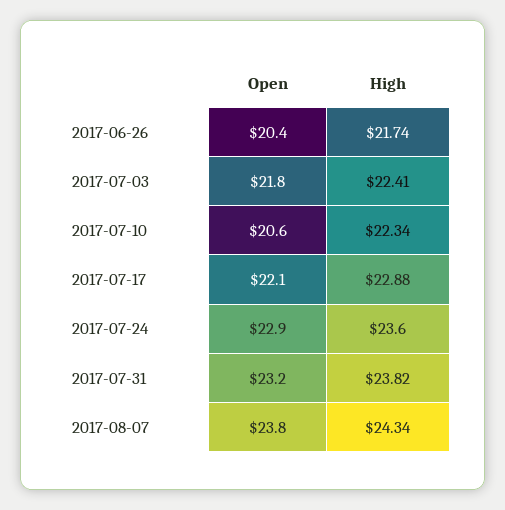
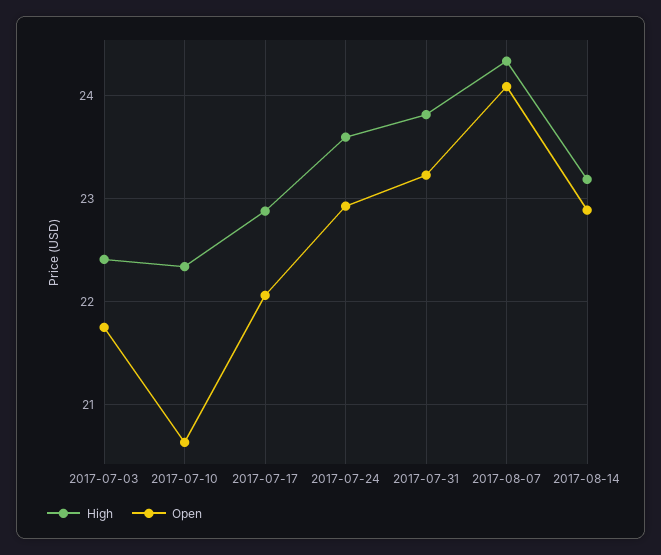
Open, 2017-06-26: 20.4 -> none
High, 2017-06-26: 21.74 -> none
Open, 2017-08-07: 23.8 -> 24.1
High, 2017-08-14: none -> 23.2
Open, 2017-08-14: none -> 22.9

